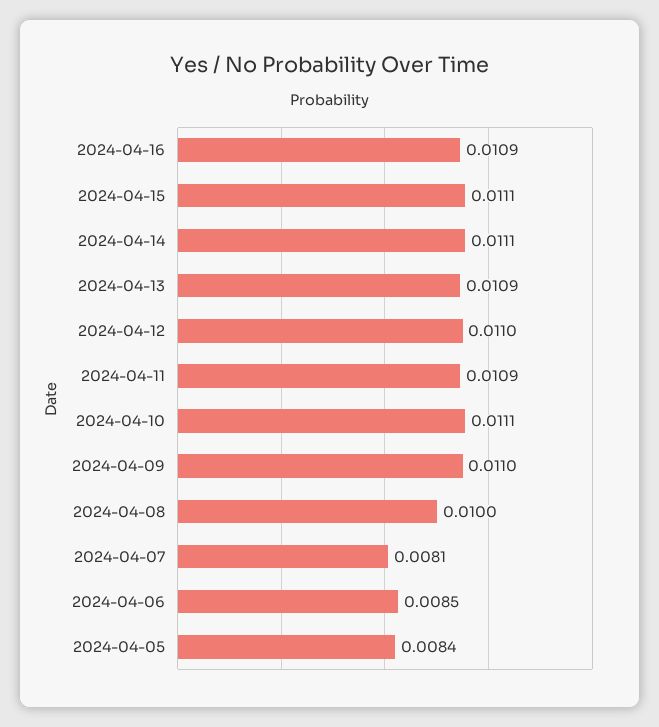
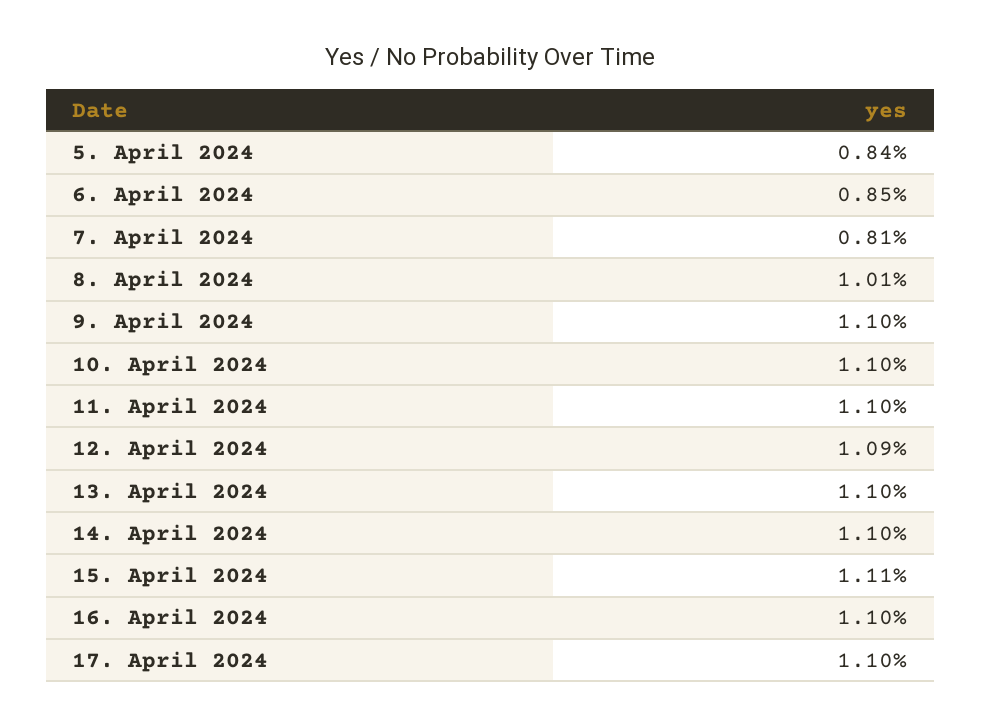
2024-04-16: 0.0109 -> 0.011
2024-04-14: 0.0111 -> 0.011
2024-04-13: 0.0109 -> 0.011
2024-04-12: 0.011 -> 0.0109
2024-04-11: 0.0109 -> 0.011
2024-04-10: 0.0111 -> 0.011
2024-04-08: 0.01 -> 0.0101
17. April 2024: none -> 0.011

